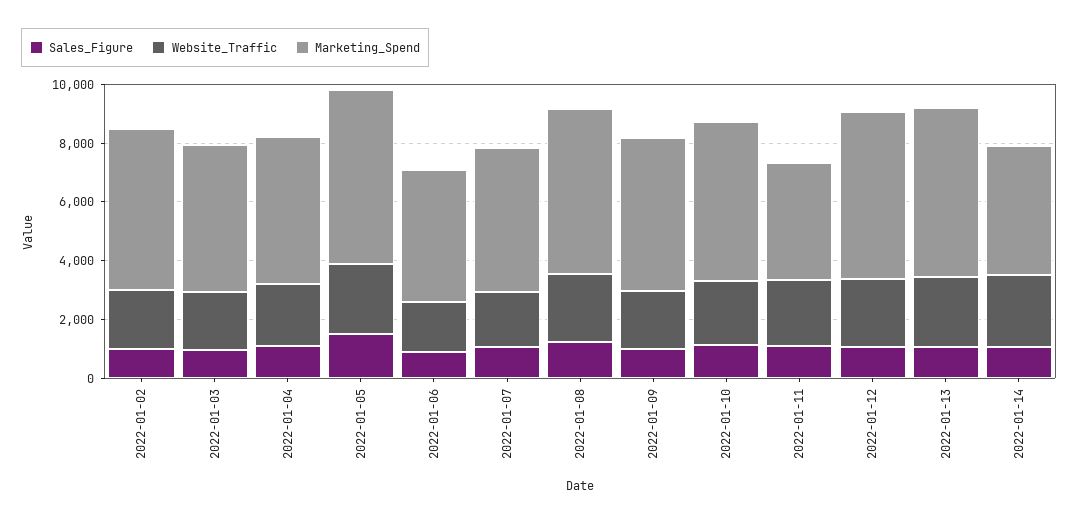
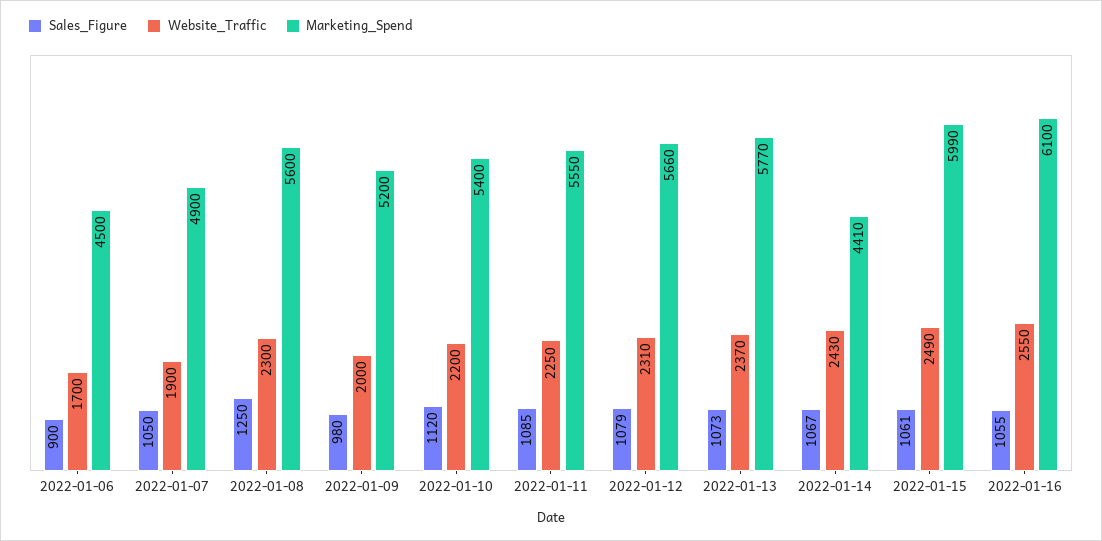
Sales_Figure, 2022-01-02: 1000 -> none
Website_Traffic, 2022-01-02: 2000 -> none
Marketing_Spend, 2022-01-02: 5500 -> none
Sales_Figure, 2022-01-03: 1000 -> none
Website_Traffic, 2022-01-03: 2000 -> none
Marketing_Spend, 2022-01-03: 5000 -> none
Sales_Figure, 2022-01-04: 1000 -> none
Website_Traffic, 2022-01-04: 2000 -> none
Marketing_Spend, 2022-01-04: 5000 -> none
Sales_Figure, 2022-01-05: 1500 -> none
Website_Traffic, 2022-01-05: 2500 -> none
Marketing_Spend, 2022-01-05: 6000 -> none
Marketing_Spend, 2022-01-11: 4000 -> 5550
Sales_Figure, 2022-01-15: none -> 1061
Website_Traffic, 2022-01-15: none -> 2490
Marketing_Spend, 2022-01-15: none -> 5990
Sales_Figure, 2022-01-16: none -> 1055
Website_Traffic, 2022-01-16: none -> 2550
Marketing_Spend, 2022-01-16: none -> 6100

